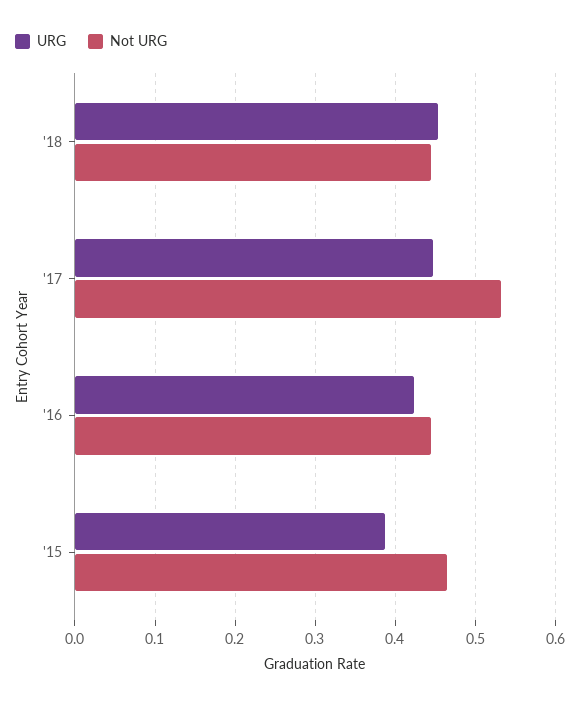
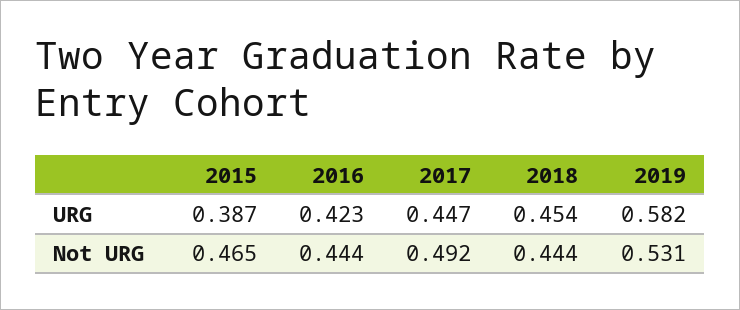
Not URG, '17: 0.53 -> 0.492
URG, 2019: none -> 0.582
Not URG, 2019: none -> 0.531

